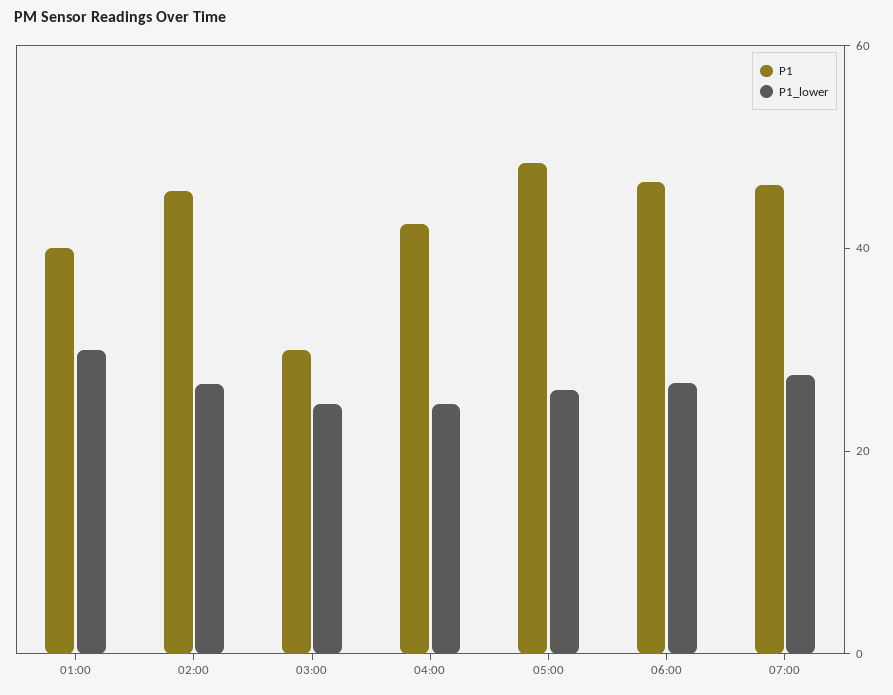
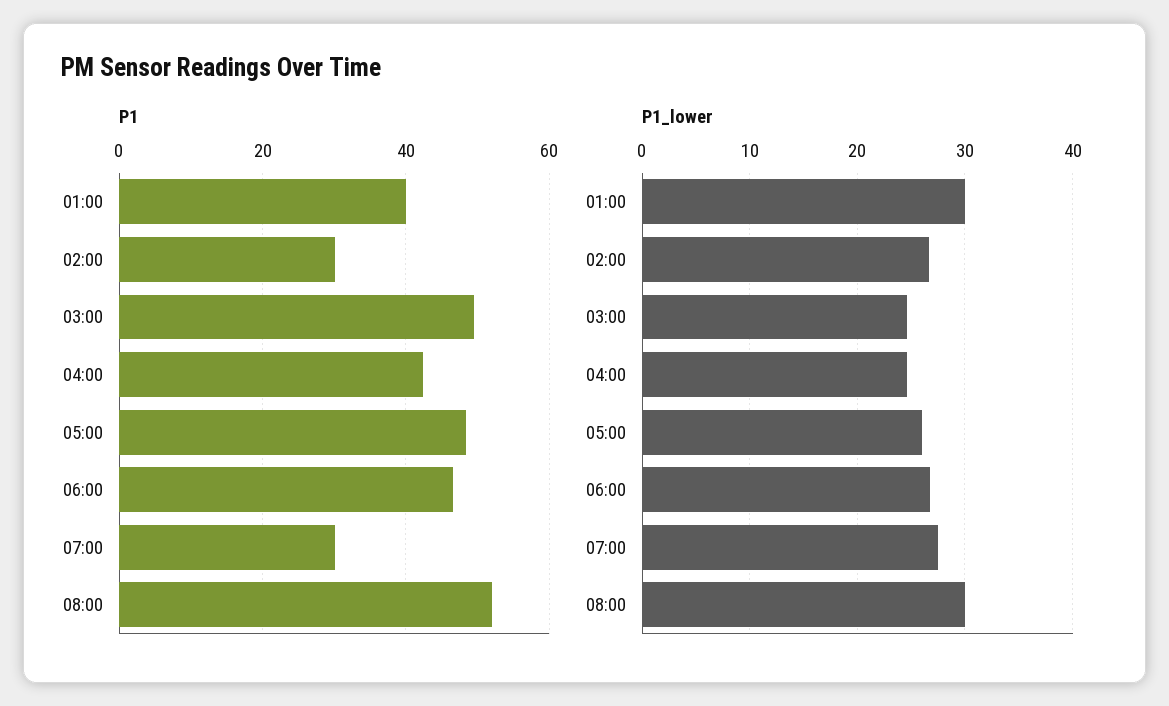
P1, 02:00: 45 -> 30
P1, 03:00: 30 -> 50
P1, 07:00: 45 -> 30
P1, 08:00: none -> 52
P1_lower, 08:00: none -> 30

